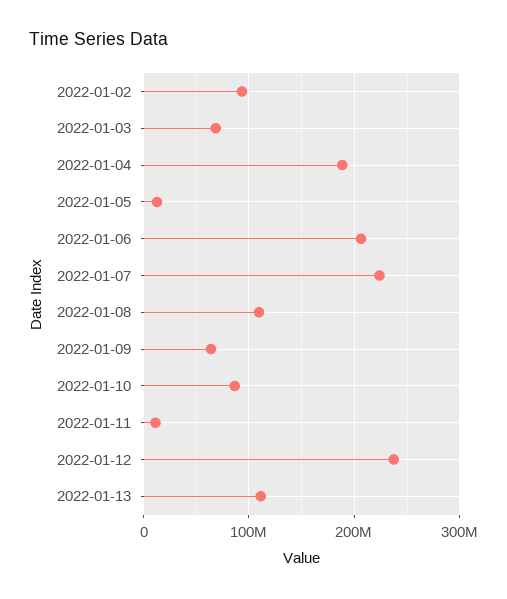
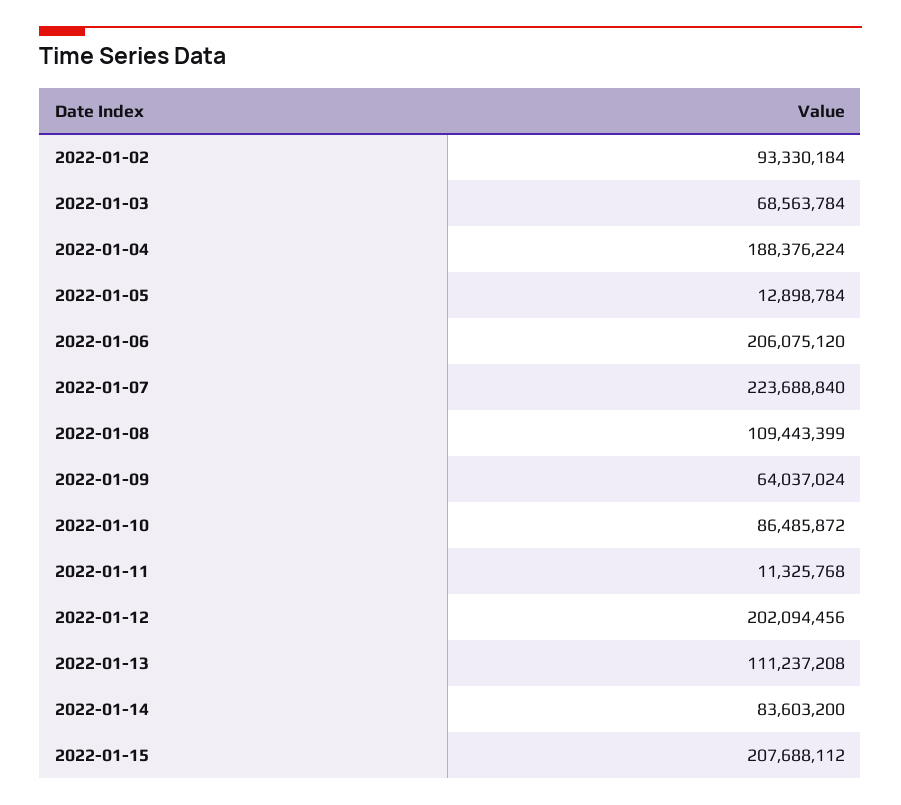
2022-01-12: 240000000 -> 202094456
2022-01-14: none -> 83603200
2022-01-15: none -> 207688112

